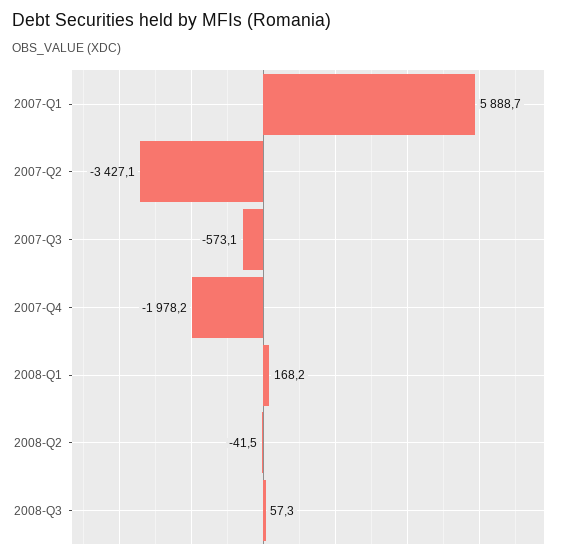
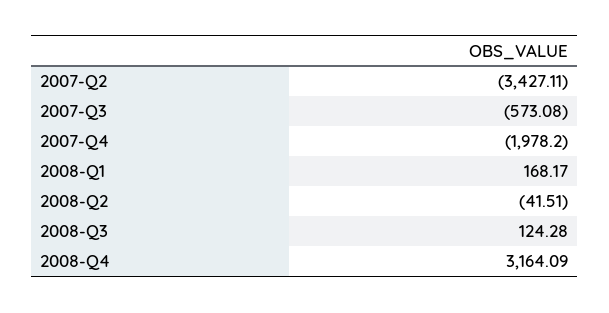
2007-Q1: 5888.7 -> none
2008-Q3: 57.3 -> 124.28
2008-Q4: none -> 3164.09

